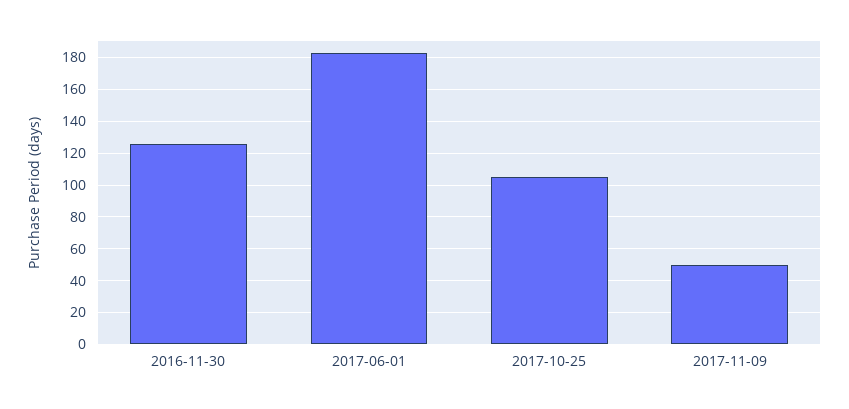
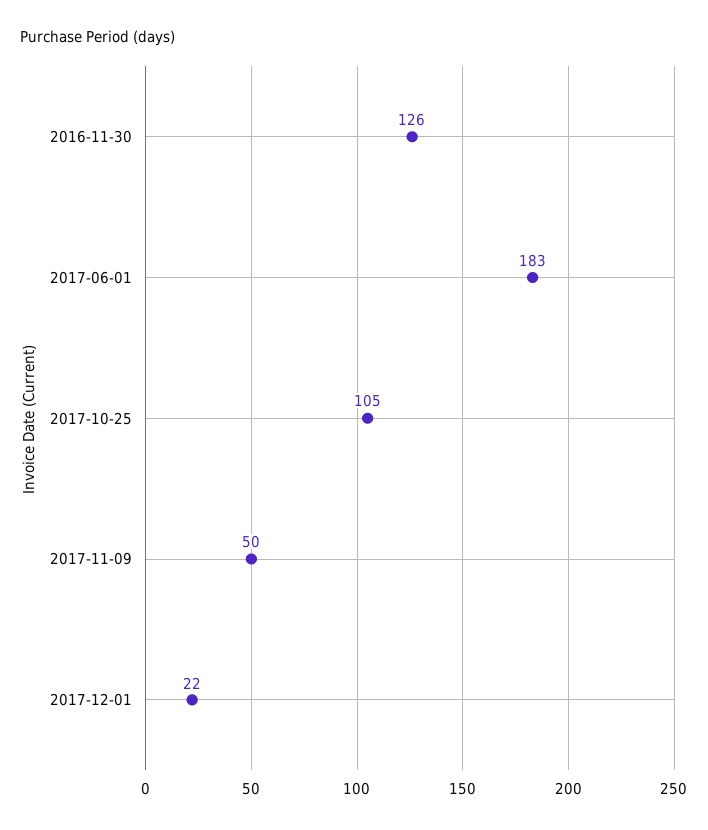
2017-12-01: none -> 22

